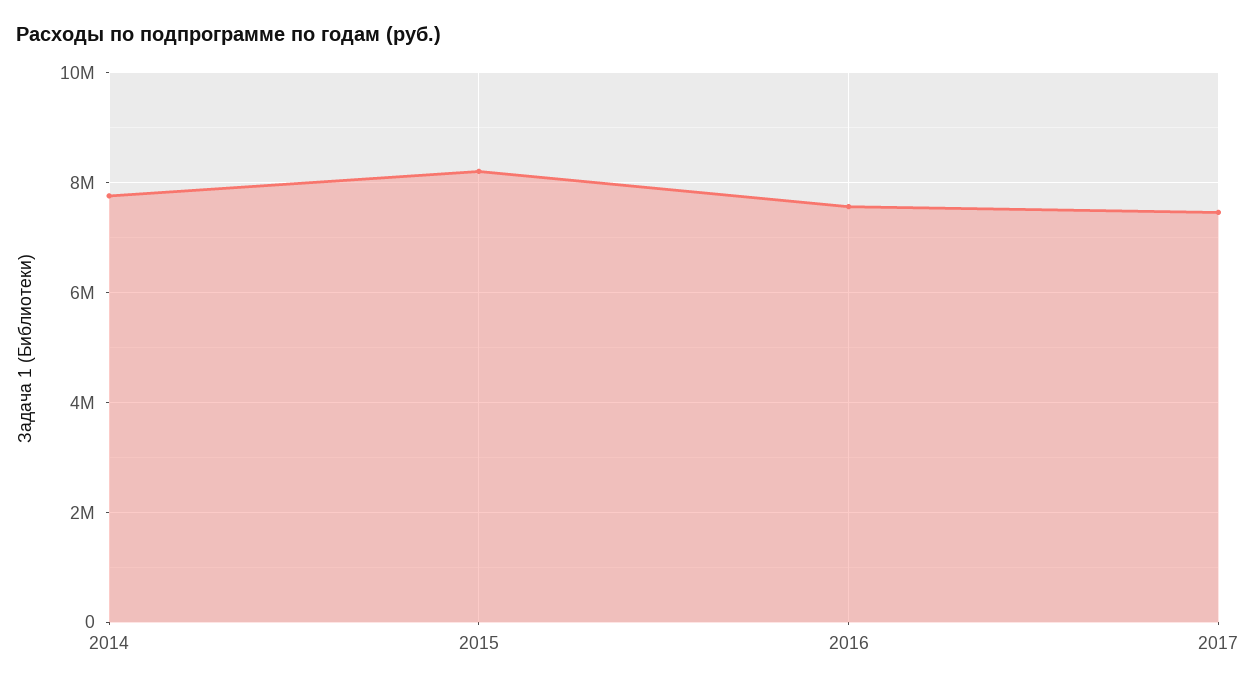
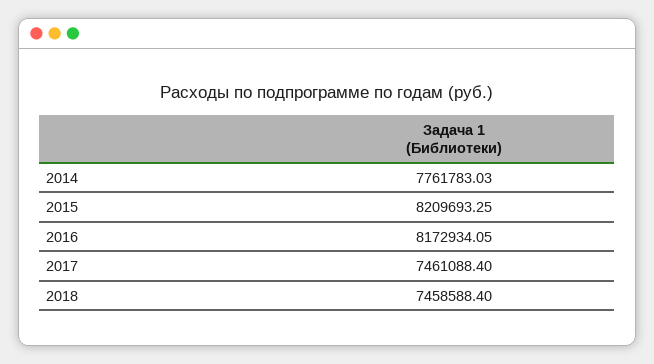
2016: 7600000 -> 8172934.05
2018: none -> 7458588.4

